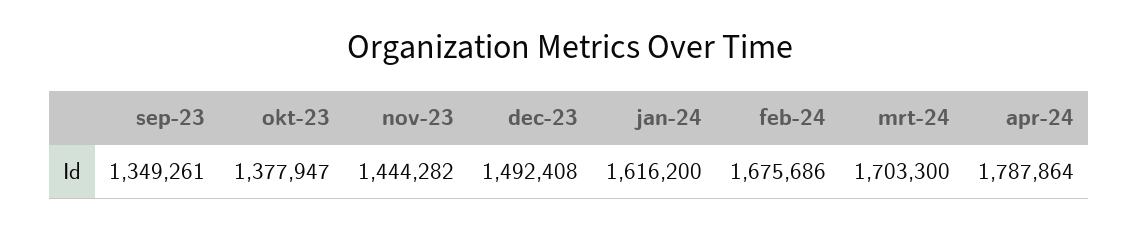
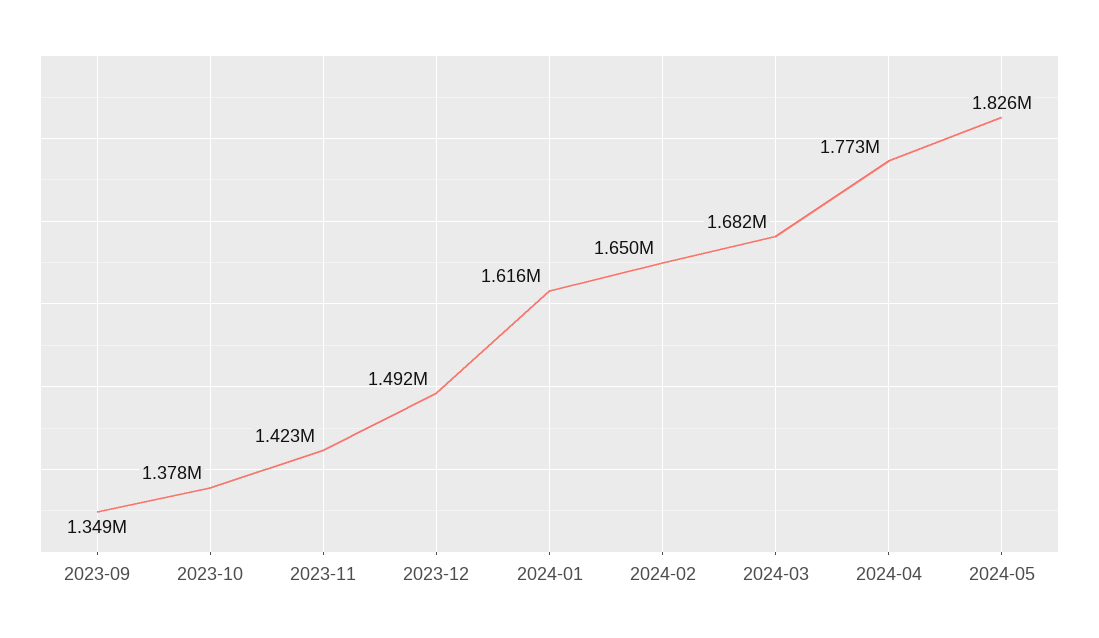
nov-23: 1444282 -> 1423000
feb-24: 1675686 -> 1650000
mrt-24: 1703300 -> 1682000
apr-24: 1787864 -> 1773000
2024-05: none -> 1826000

